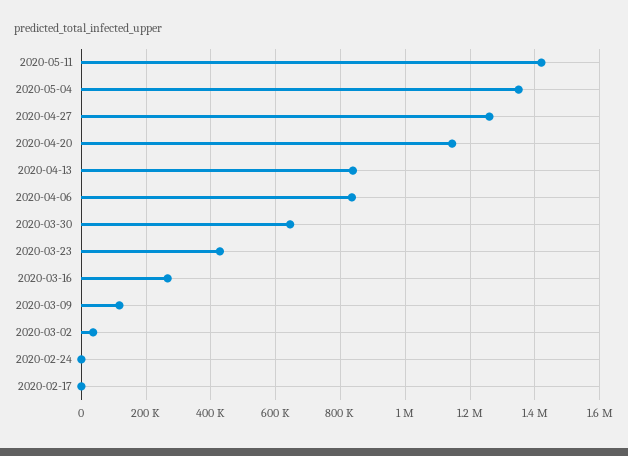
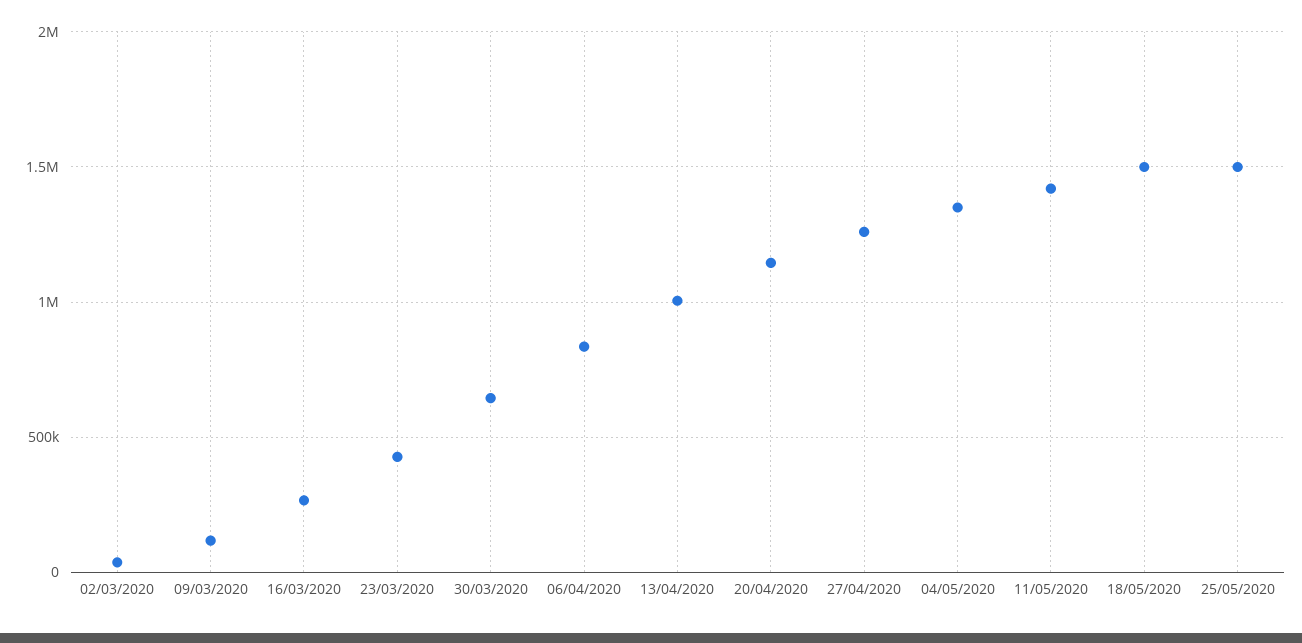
2020-04-13: 840000 -> 1000000
2020-02-24: 0 -> none
2020-02-17: 0 -> none
18/05/2020: none -> 1500000
25/05/2020: none -> 1500000

